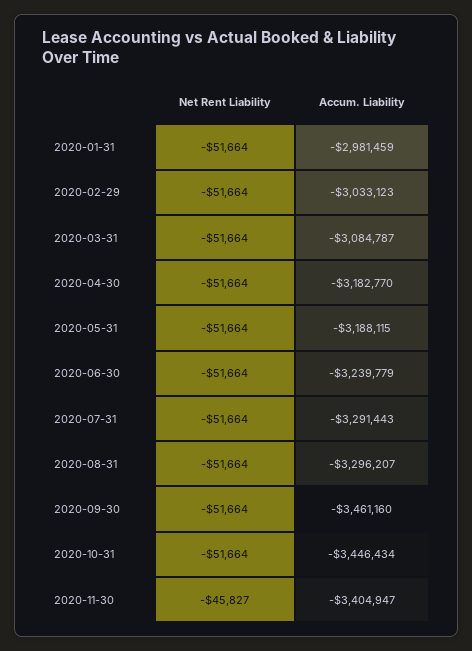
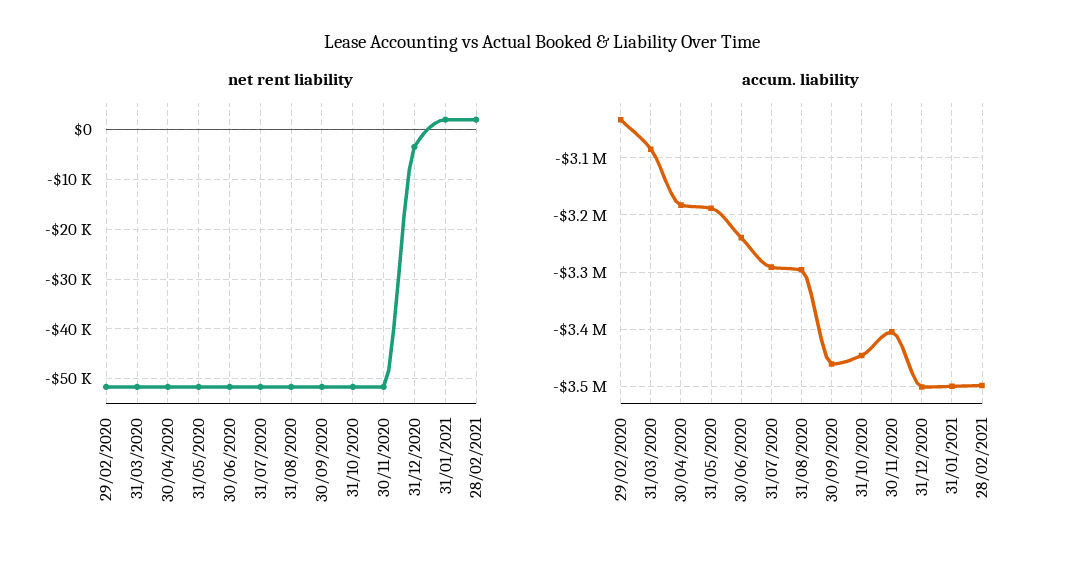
Net Rent Liability, 2020-01-31: -51664 -> none
Accum. Liability, 2020-01-31: -2981459 -> none
Net Rent Liability, 2020-11-30: -45827 -> -52000
Net Rent Liability, 31/12/2020: none -> -4000
Net Rent Liability, 31/01/2021: none -> 2000
Net Rent Liability, 28/02/2021: none -> 2000
Accum. Liability, 31/12/2020: none -> -3500000
Accum. Liability, 31/01/2021: none -> -3500000
Accum. Liability, 28/02/2021: none -> -3500000

